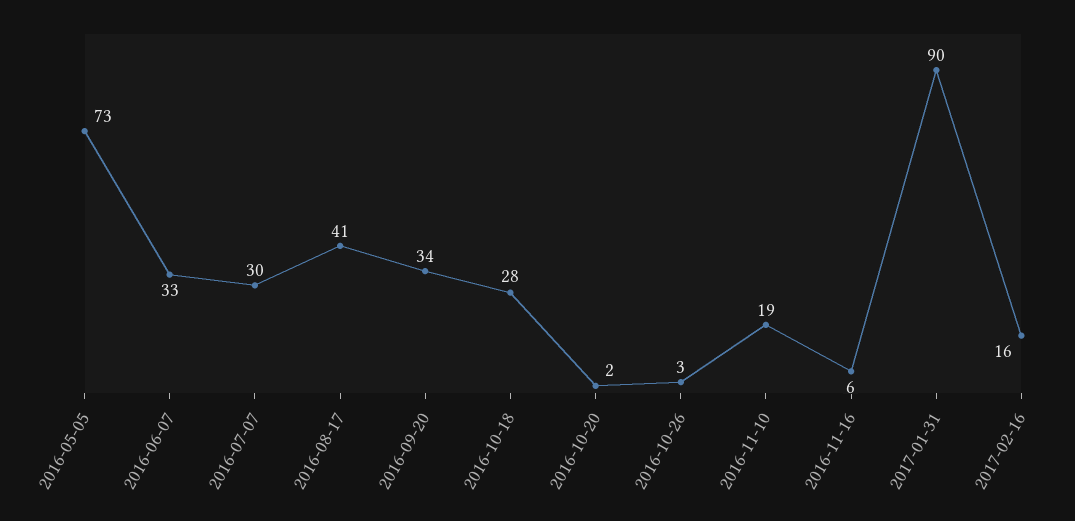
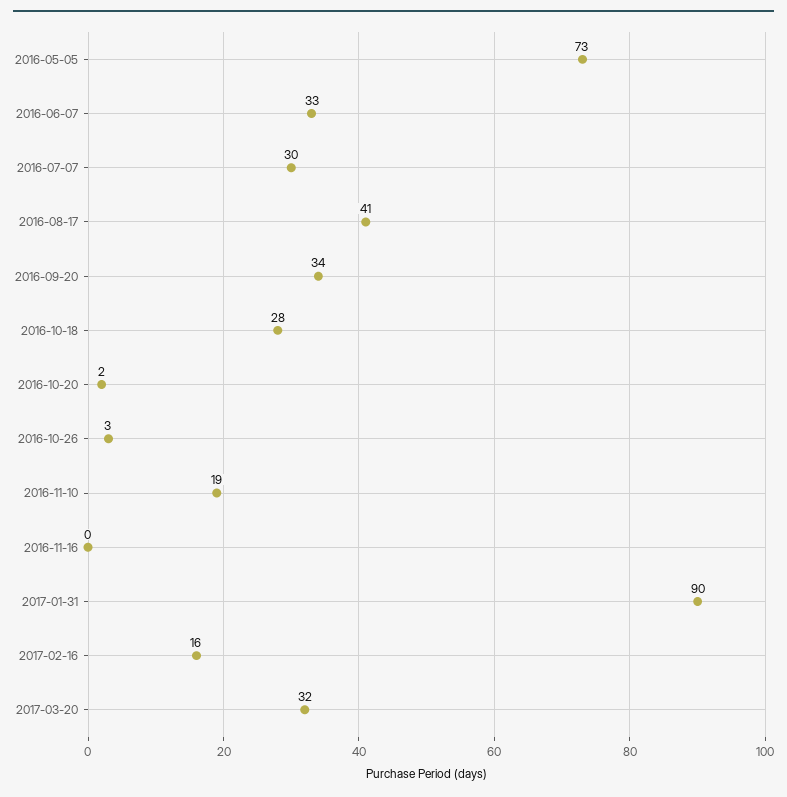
2016-11-16: 6 -> 0
2017-03-20: none -> 32

